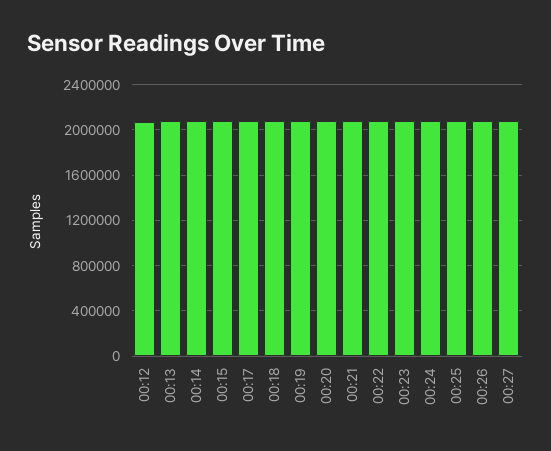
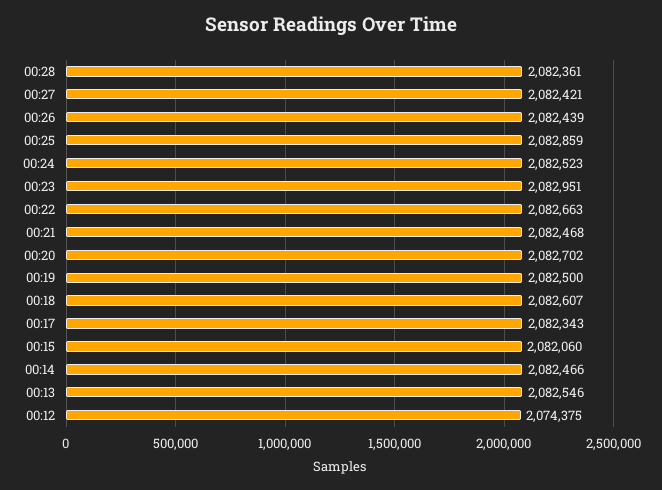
00:28: none -> 2082361

